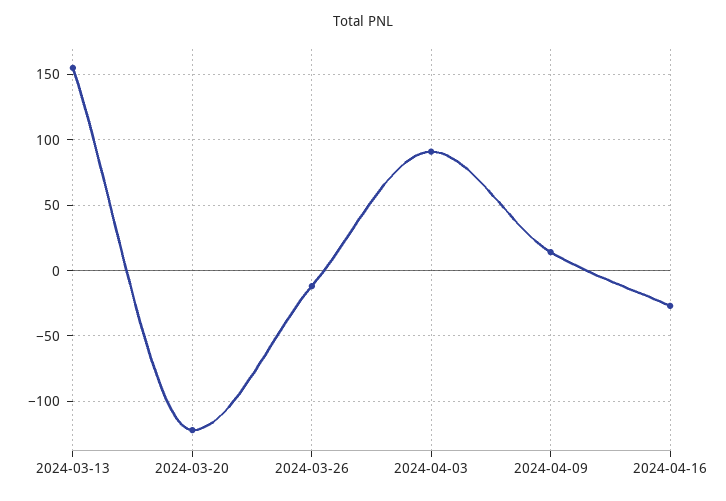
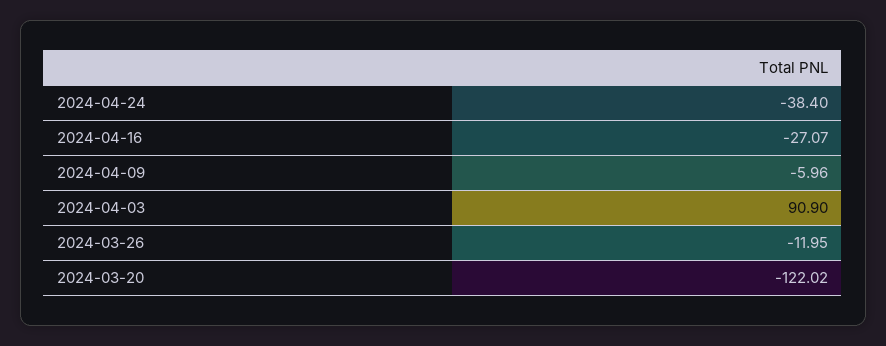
2024-03-13: 155 -> none
2024-04-09: 15 -> -5.96
2024-04-24: none -> -38.4

